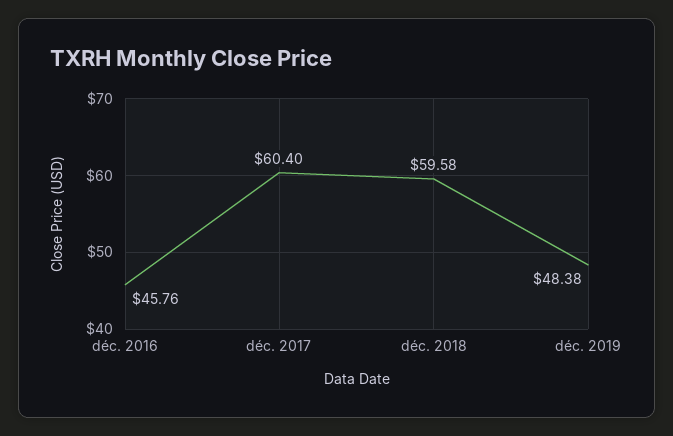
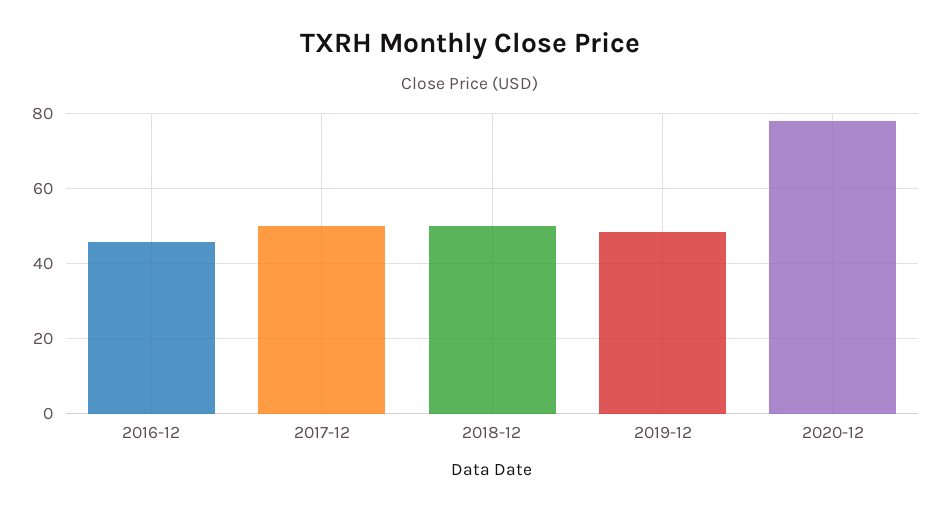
déc. 2017: 60.4 -> 50
déc. 2018: 59.58 -> 50
2020-12: none -> 78

